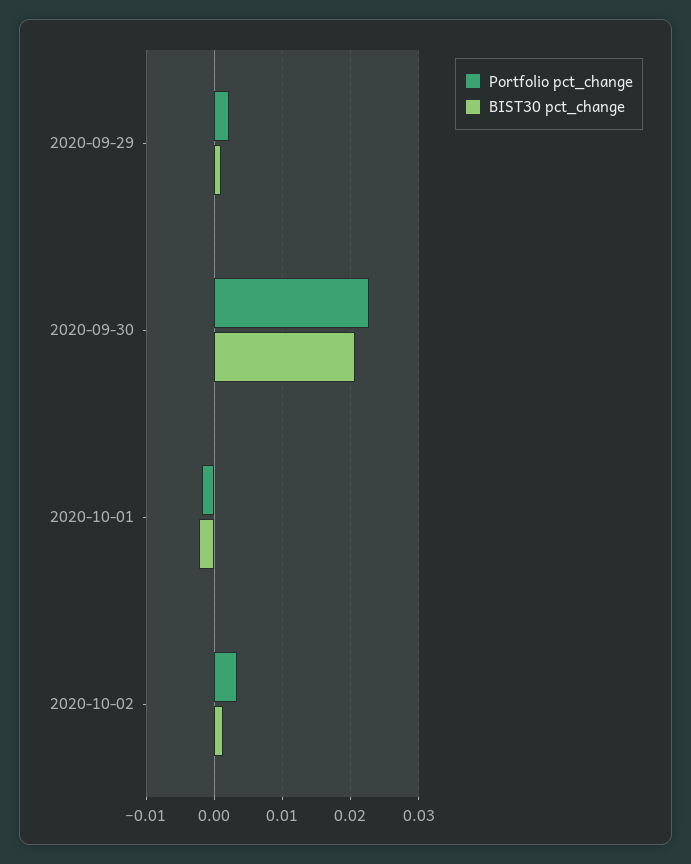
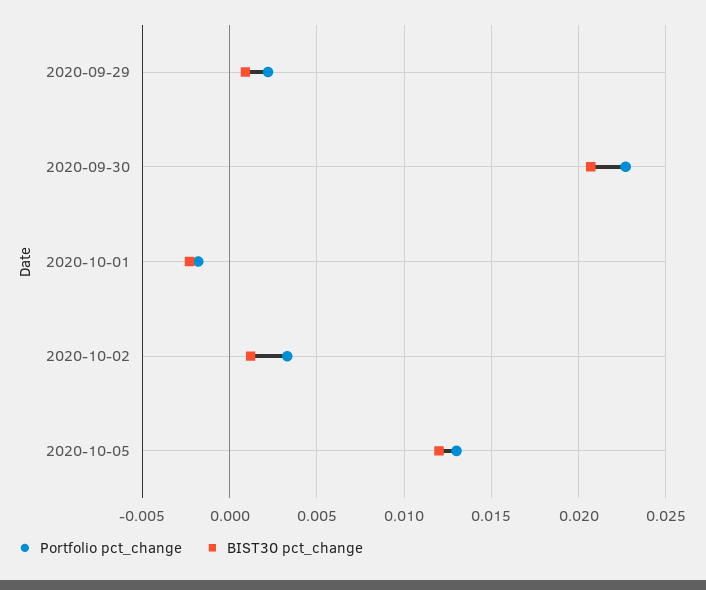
Portfolio pct_change, 2020-10-05: none -> 0.013
BIST30 pct_change, 2020-10-05: none -> 0.012

